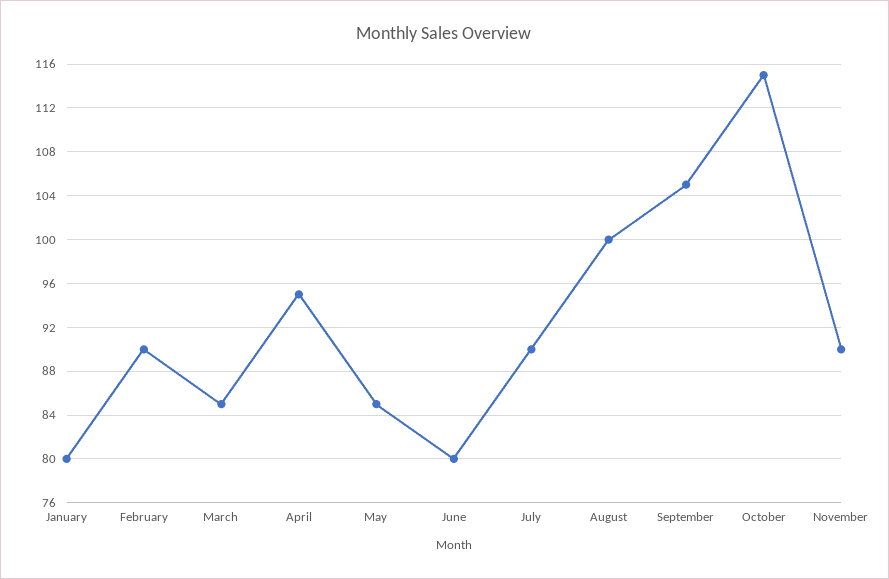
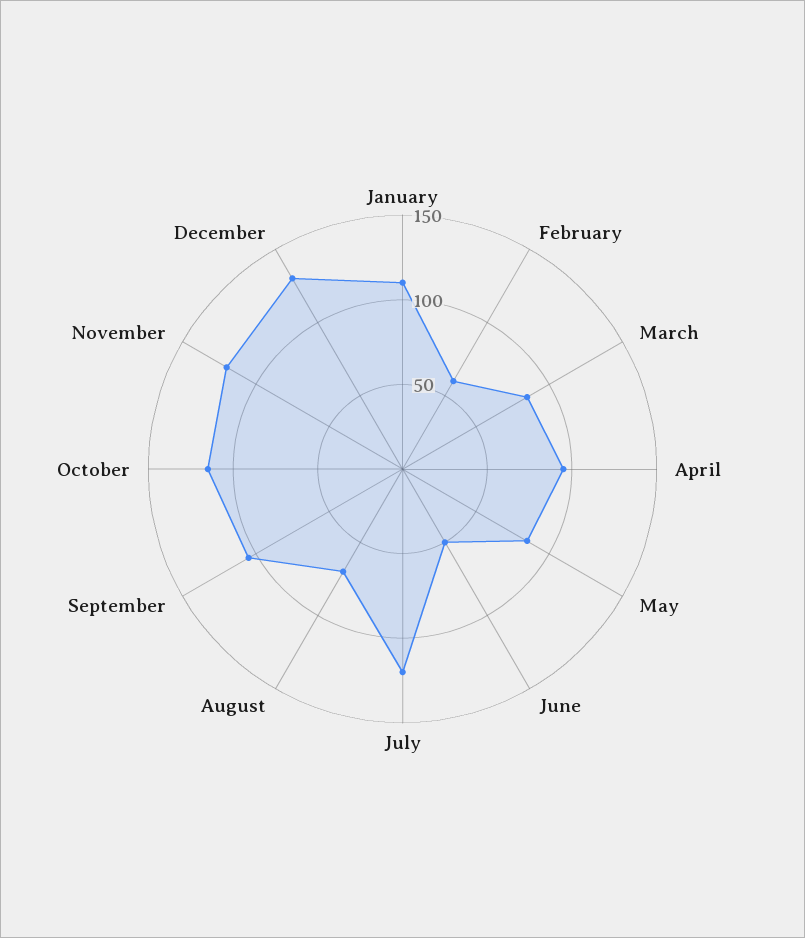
January: 80 -> 110
February: 90 -> 60
June: 80 -> 50
July: 90 -> 120
August: 100 -> 70
November: 90 -> 120
December: none -> 130

